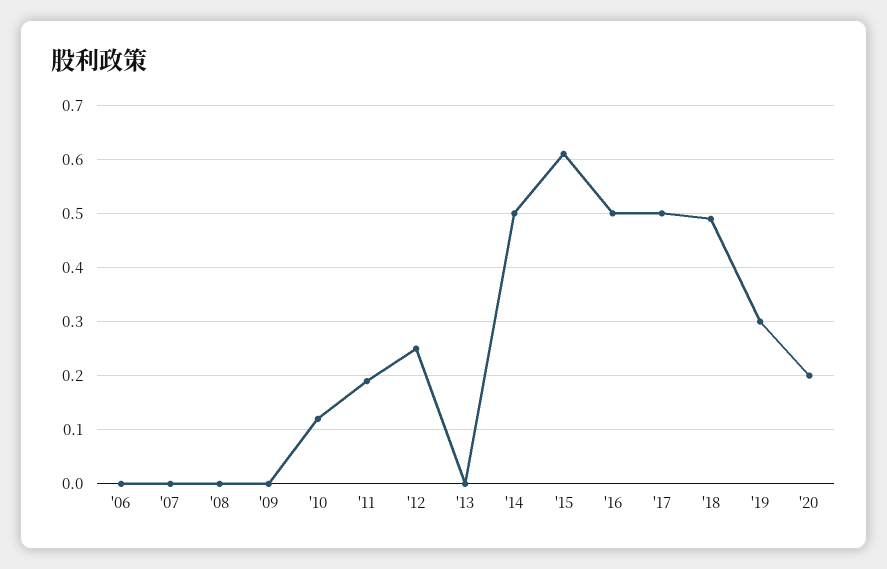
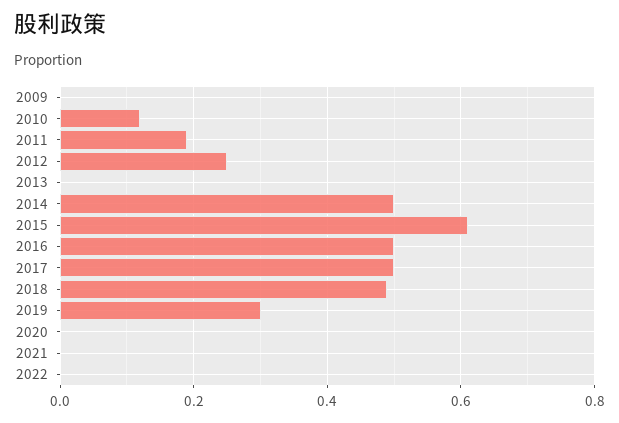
'06: 0 -> none
'07: 0 -> none
'08: 0 -> none
'20: 0.2 -> 0
2021: none -> 0
2022: none -> 0

